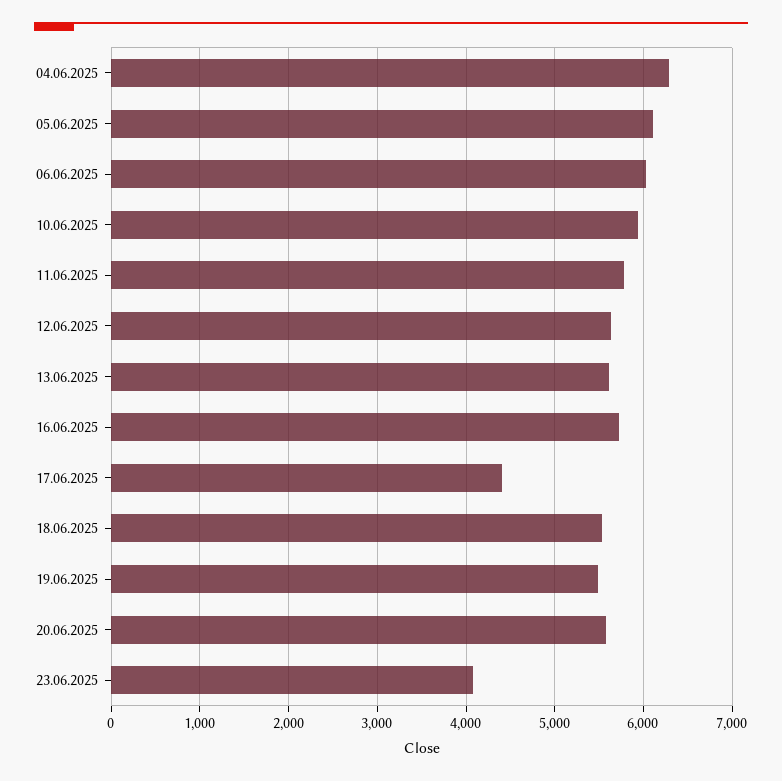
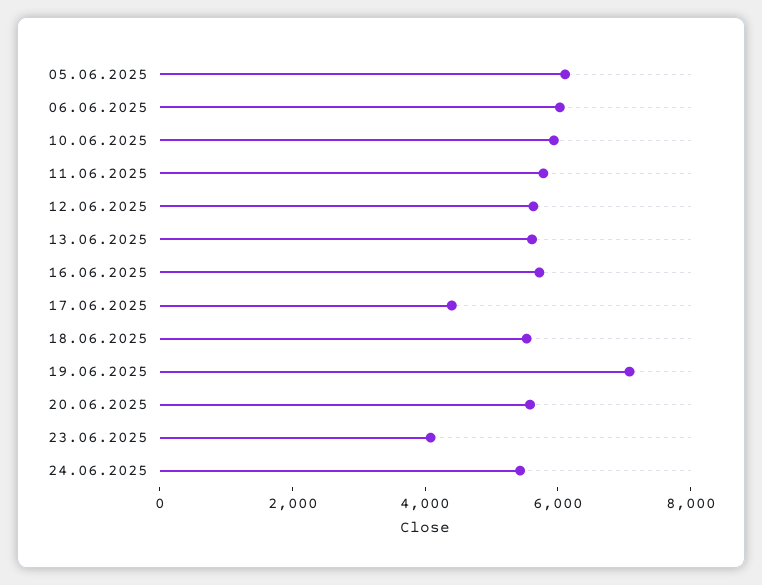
04.06.2025: 6300 -> none
19.06.2025: 5500 -> 7000
24.06.2025: none -> 5500

